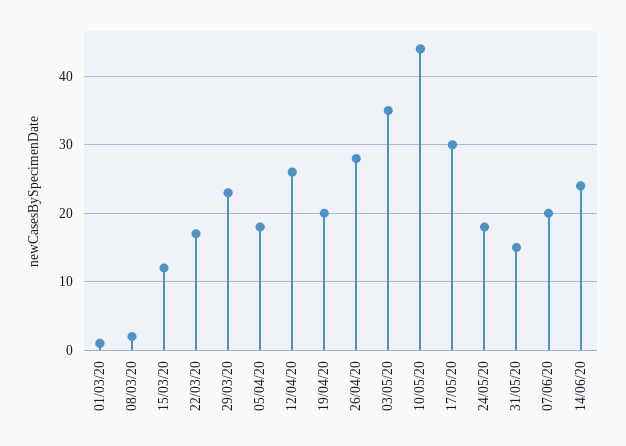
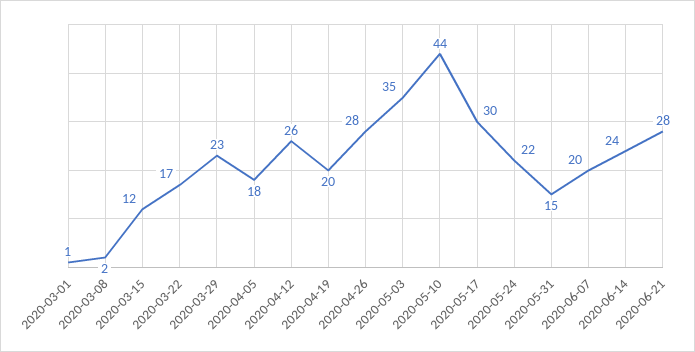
24/05/20: 18 -> 22
2020-06-21: none -> 28

